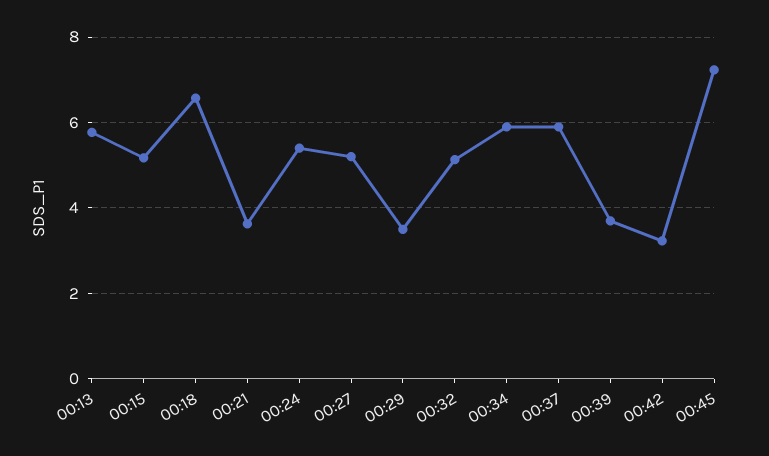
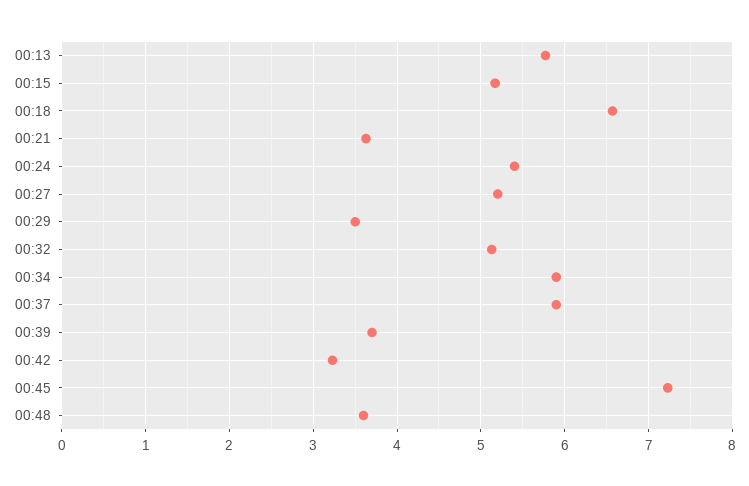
00:48: none -> 3.6

